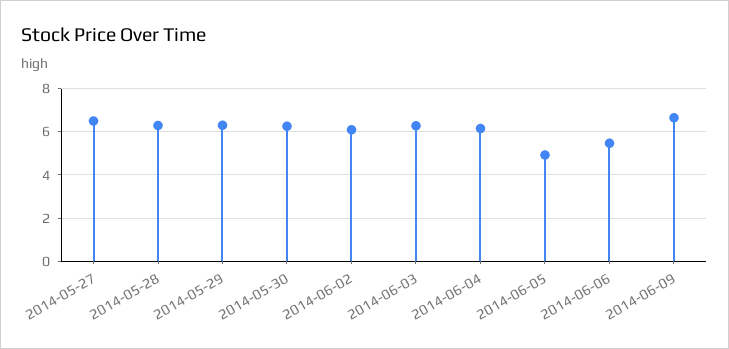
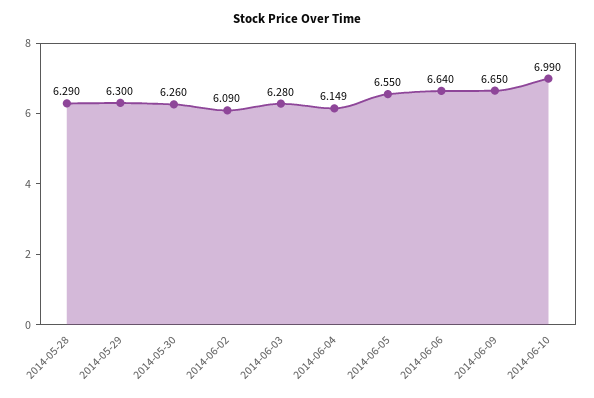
2014-05-27: 6.5 -> none
2014-06-05: 5 -> 6.55
2014-06-06: 5.5 -> 6.64
2014-06-10: none -> 6.99

